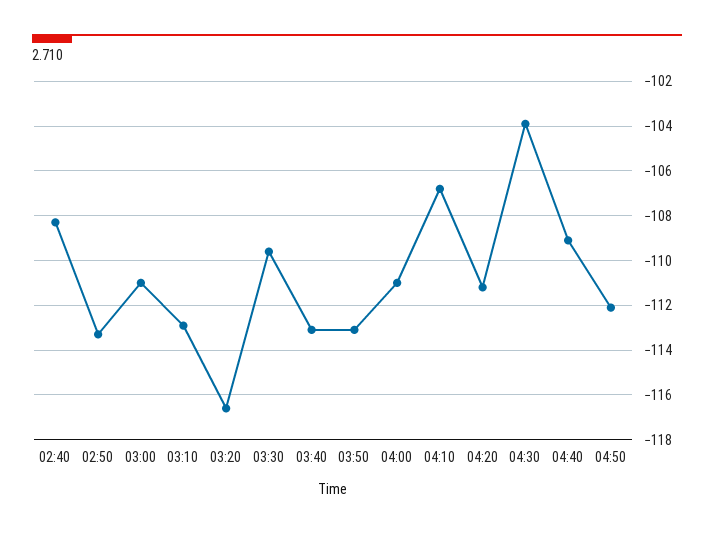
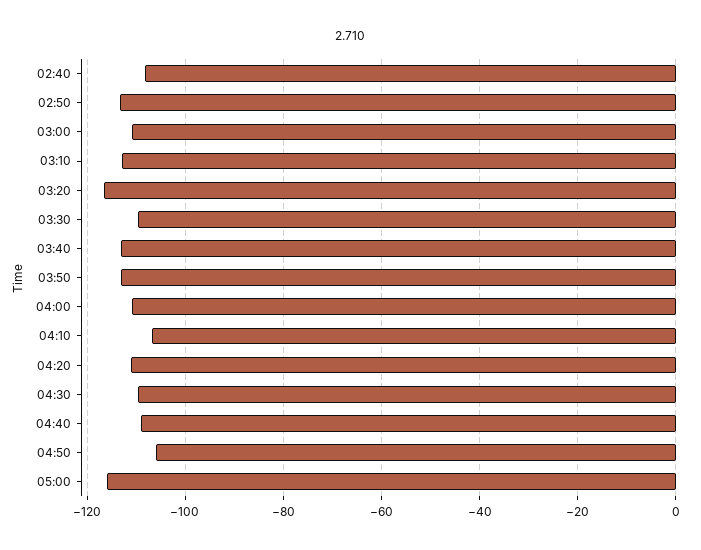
04:30: -104 -> -110
04:50: -112 -> -106
05:00: none -> -116

